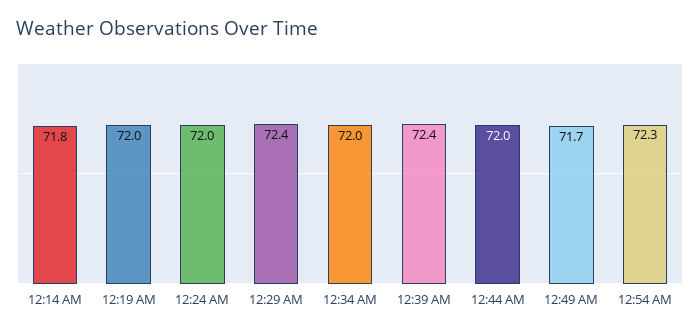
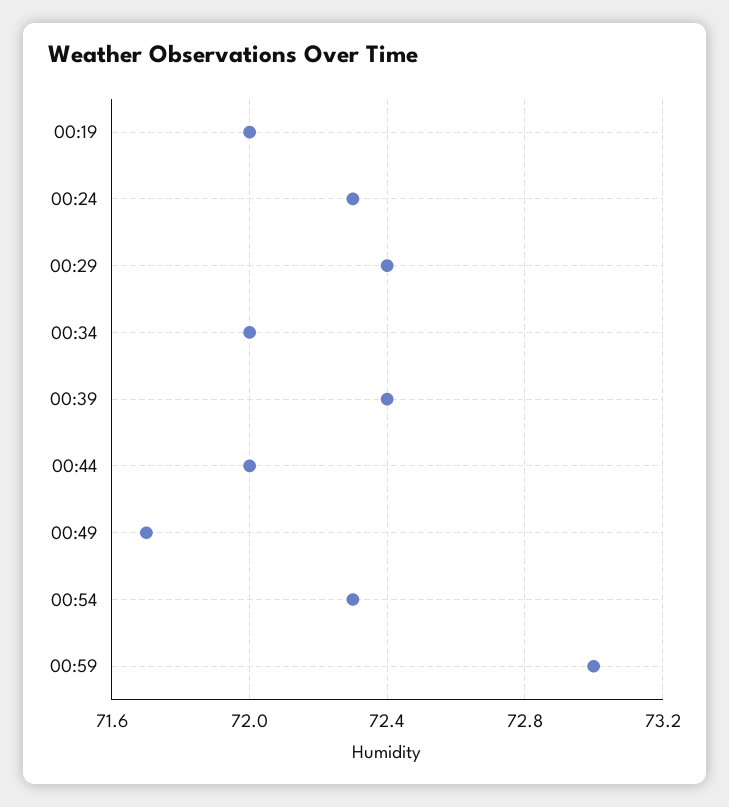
12:14 AM: 71.8 -> none
12:24 AM: 72 -> 72.3
00:59: none -> 73

